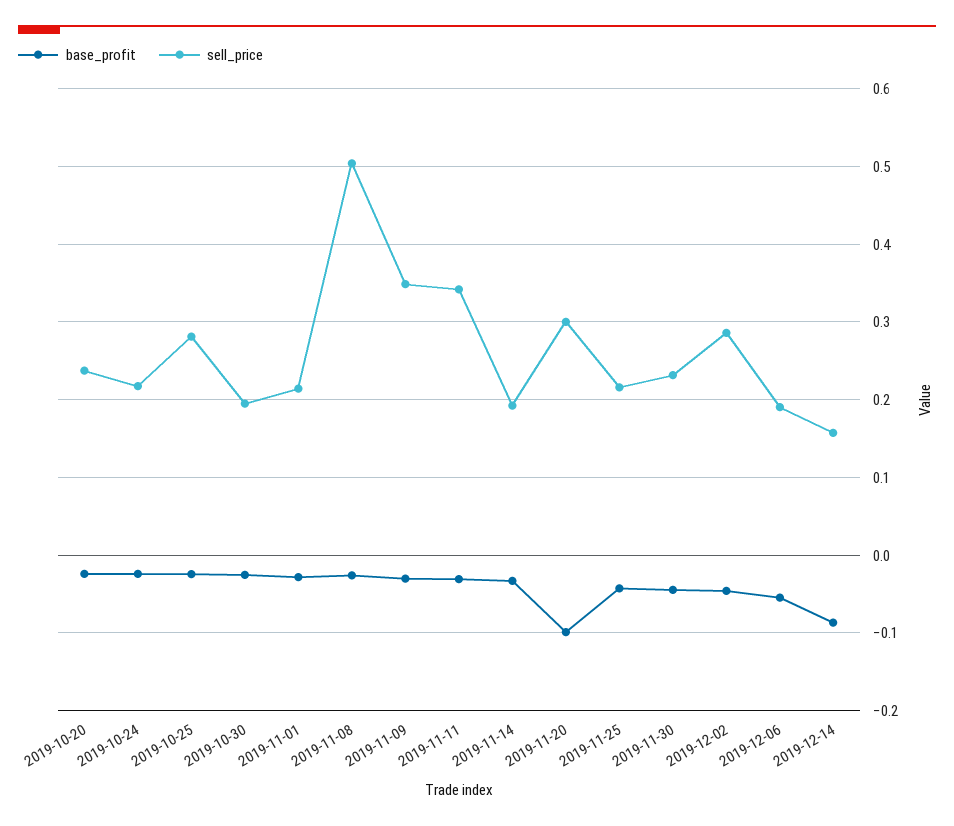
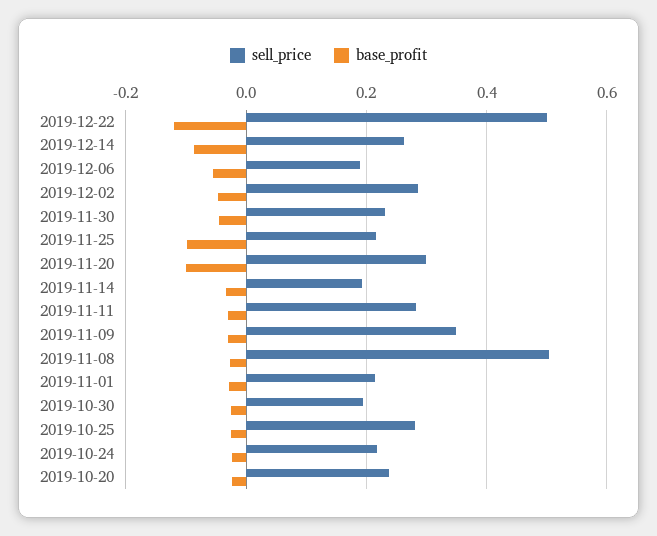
sell_price, 2019-11-11: 0.34 -> 0.28
base_profit, 2019-11-25: -0.04 -> -0.1
sell_price, 2019-12-14: 0.16 -> 0.26
sell_price, 2019-12-22: none -> 0.5
base_profit, 2019-12-22: none -> -0.12

